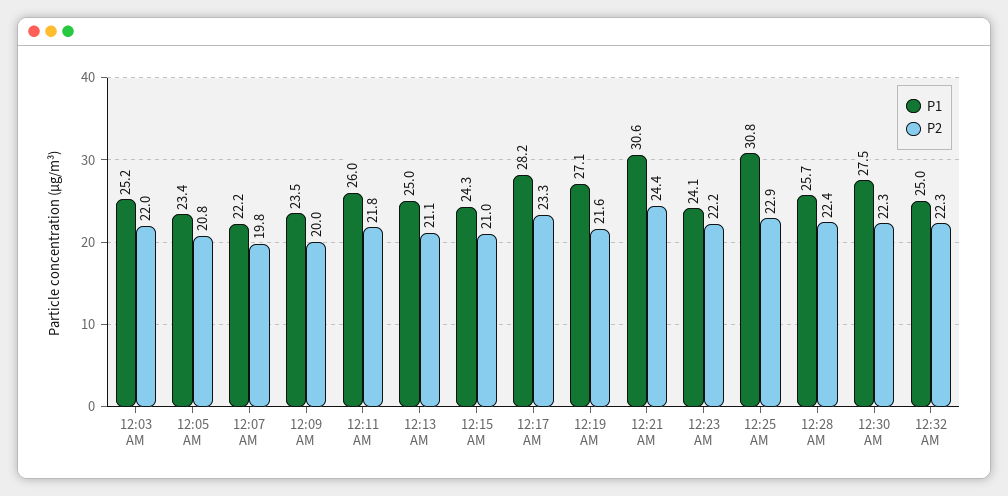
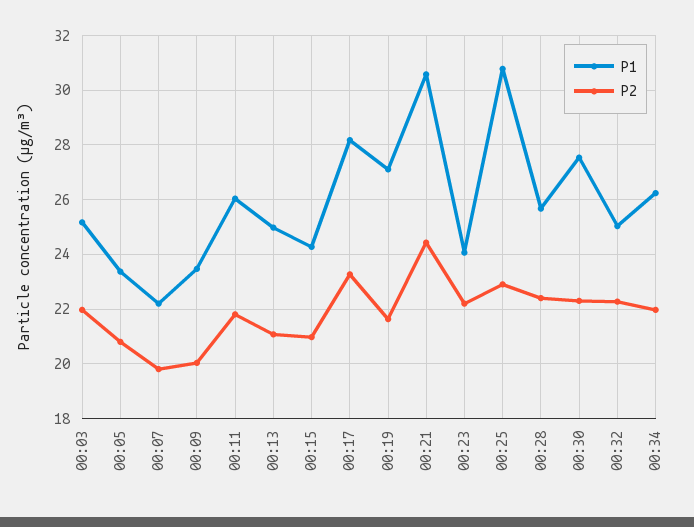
P1, 00:34: none -> 26.25
P2, 00:34: none -> 22

